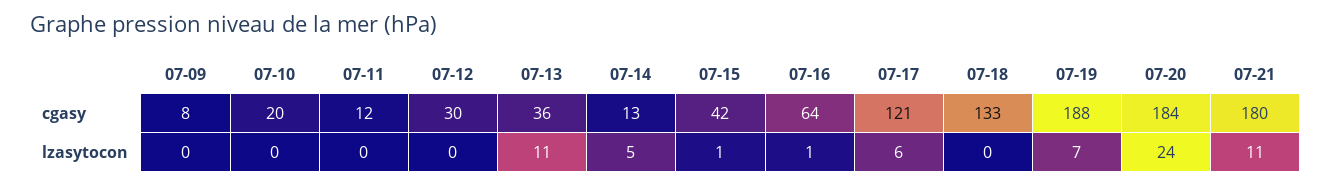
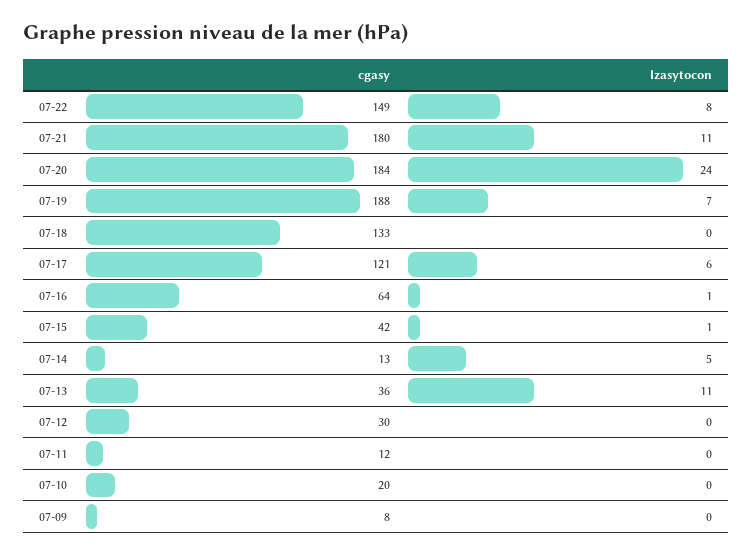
07-22, cgasy: none -> 149
07-22, lzasytocon: none -> 8

